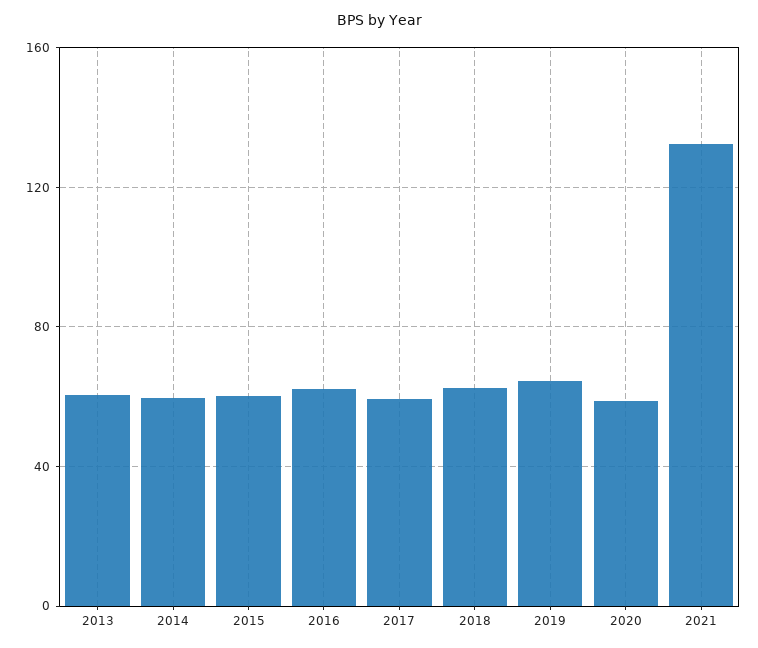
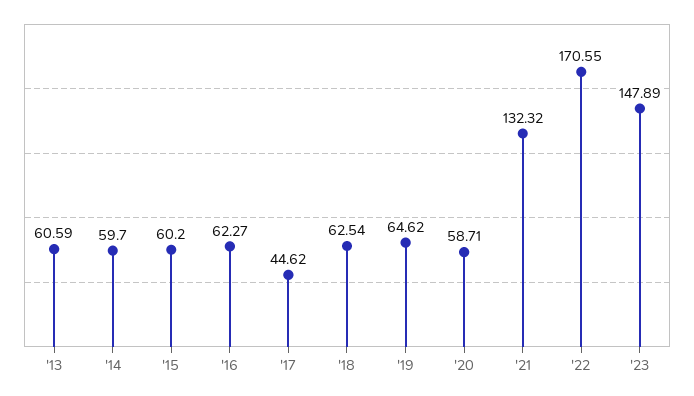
2017: 60 -> 44.62
'22: none -> 170.55
'23: none -> 147.89

